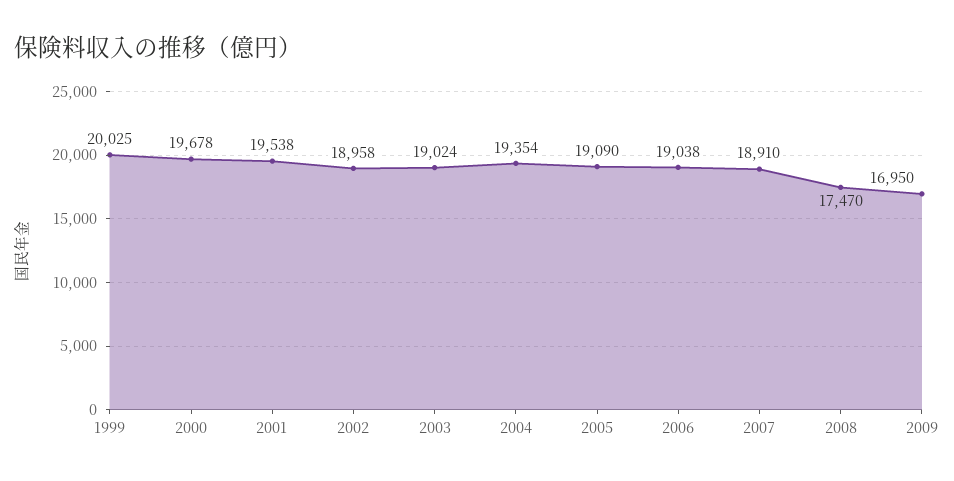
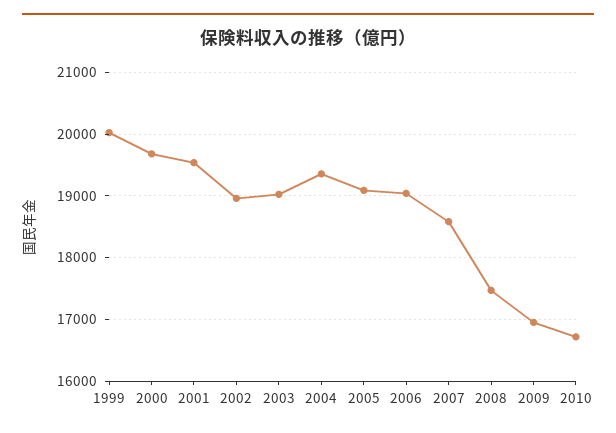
2007: 18910 -> 18600
2010: none -> 16700

